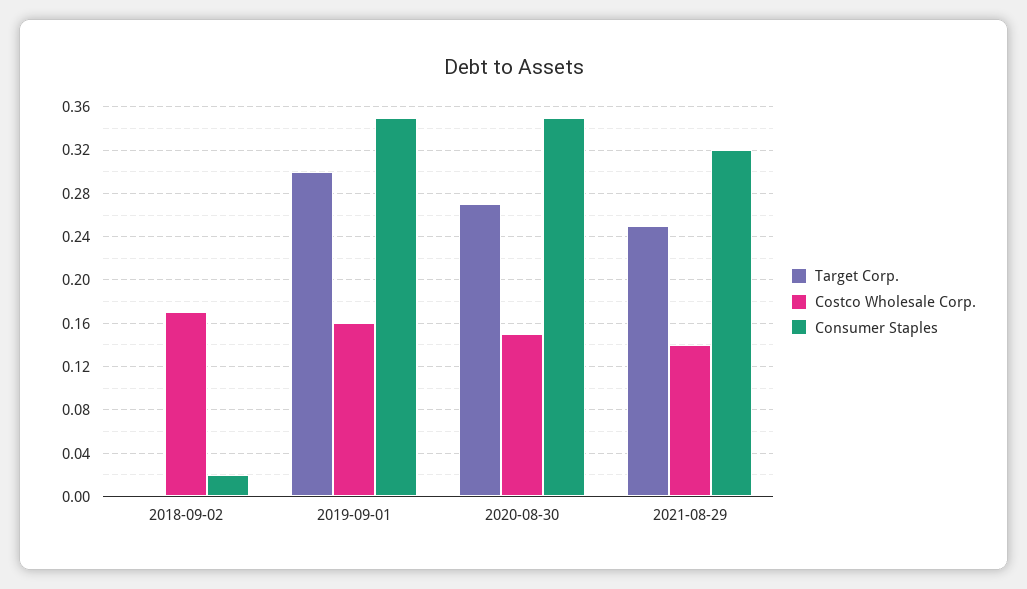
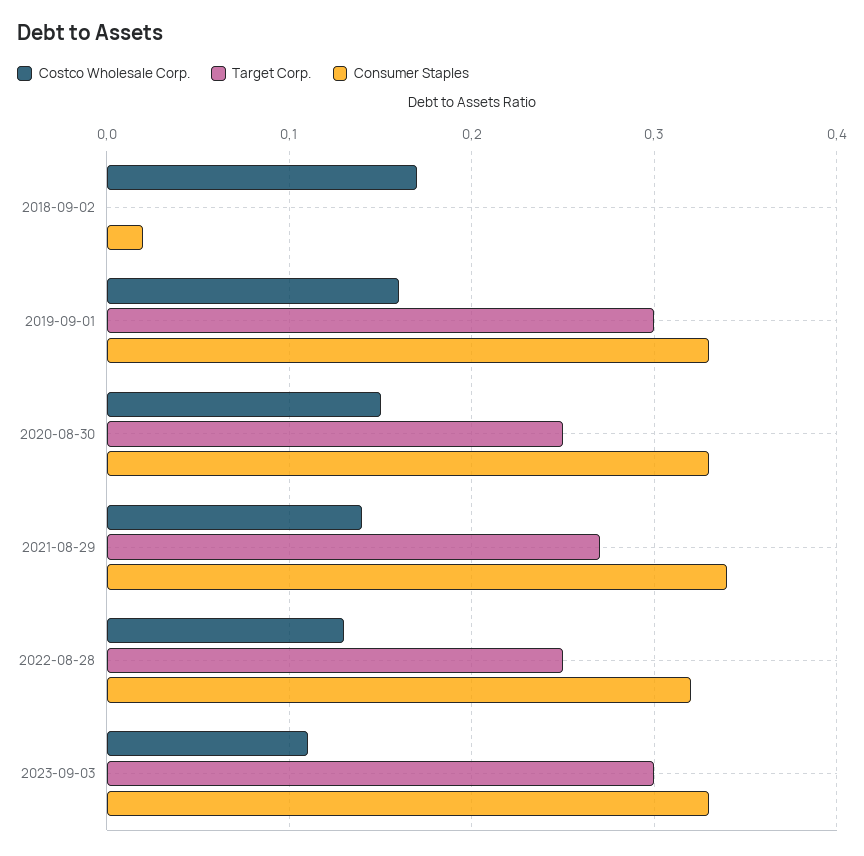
Consumer Staples, 2019-09-01: 0.35 -> 0.33
Target Corp., 2020-08-30: 0.27 -> 0.25
Consumer Staples, 2020-08-30: 0.35 -> 0.33
Target Corp., 2021-08-29: 0.25 -> 0.27
Consumer Staples, 2021-08-29: 0.32 -> 0.34
Costco Wholesale Corp., 2022-08-28: none -> 0.13
Target Corp., 2022-08-28: none -> 0.25
Consumer Staples, 2022-08-28: none -> 0.32
Costco Wholesale Corp., 2023-09-03: none -> 0.11
Target Corp., 2023-09-03: none -> 0.3
Consumer Staples, 2023-09-03: none -> 0.33

